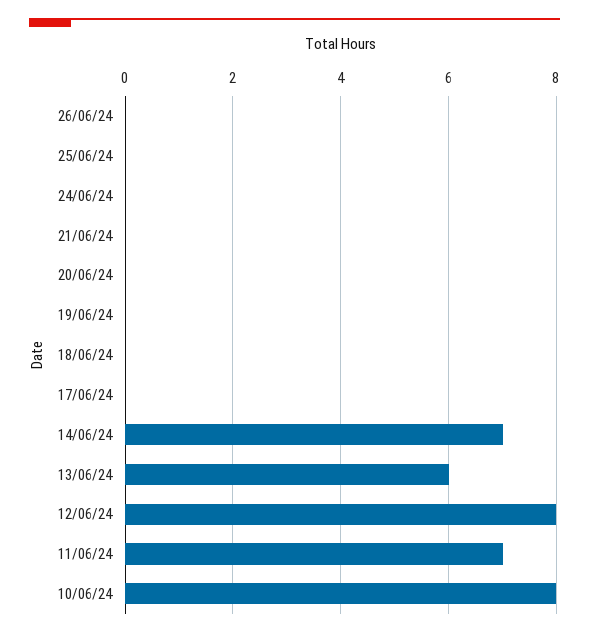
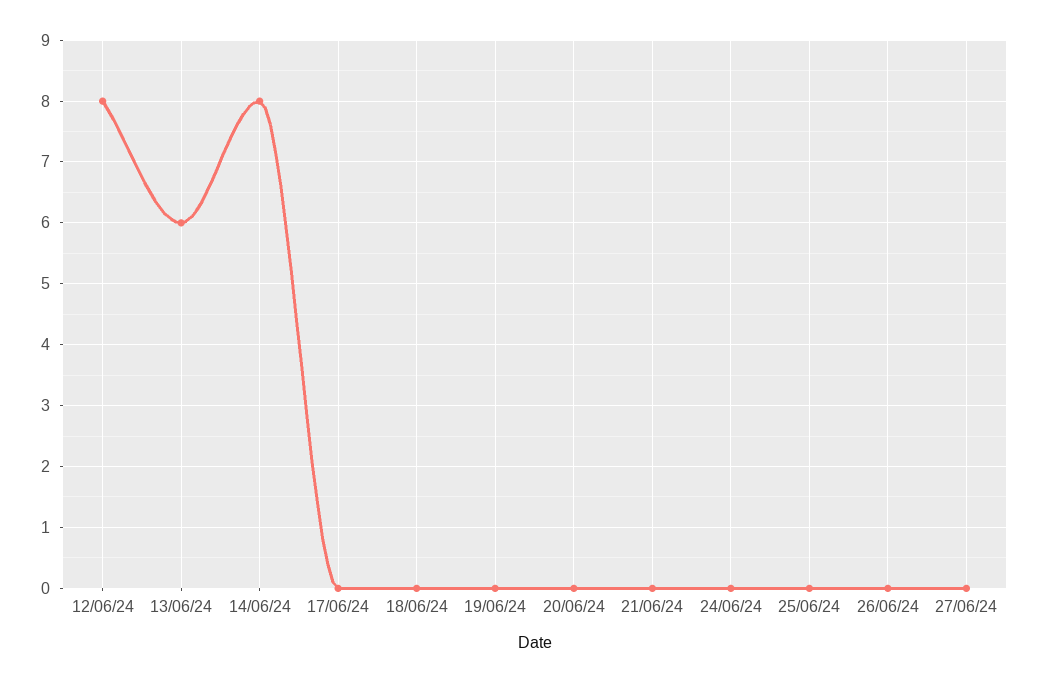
14/06/24: 7 -> 8
11/06/24: 7 -> none
10/06/24: 8 -> none
27/06/24: none -> 0

